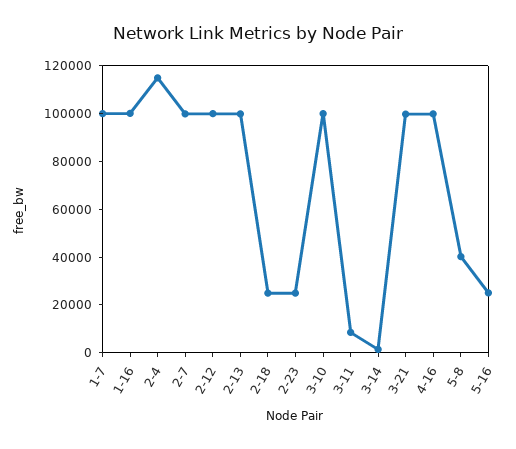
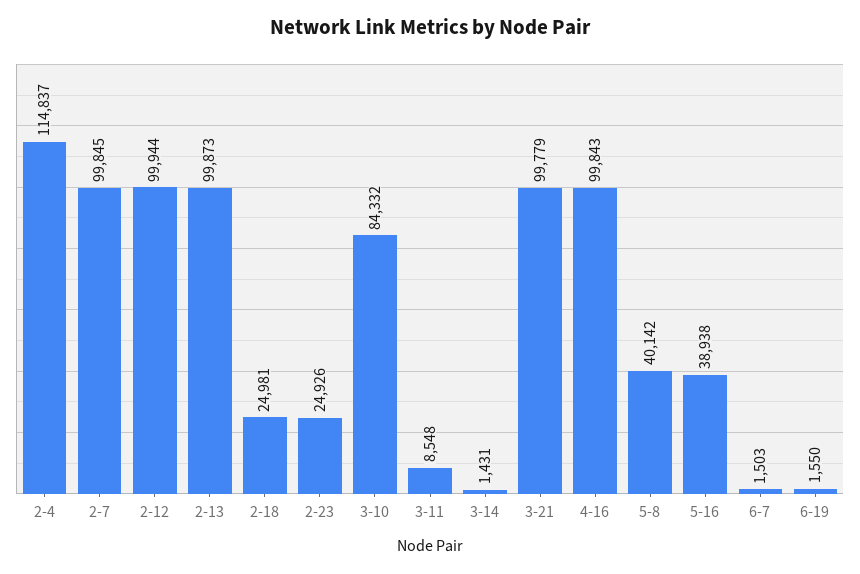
1-7: 100000 -> none
1-16: 100000 -> none
3-10: 100000 -> 84332
5-16: 25000 -> 38938
6-7: none -> 1503
6-19: none -> 1550

